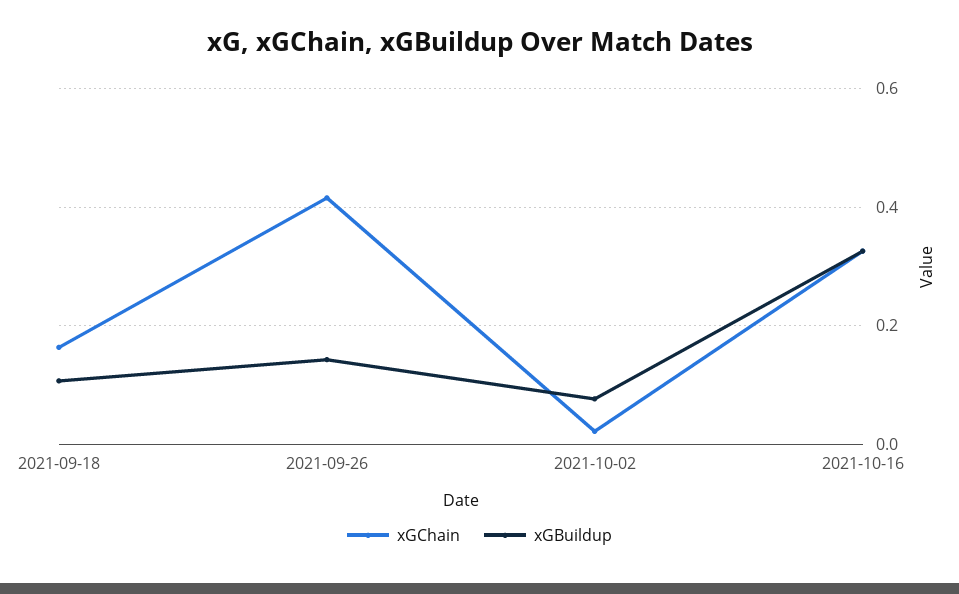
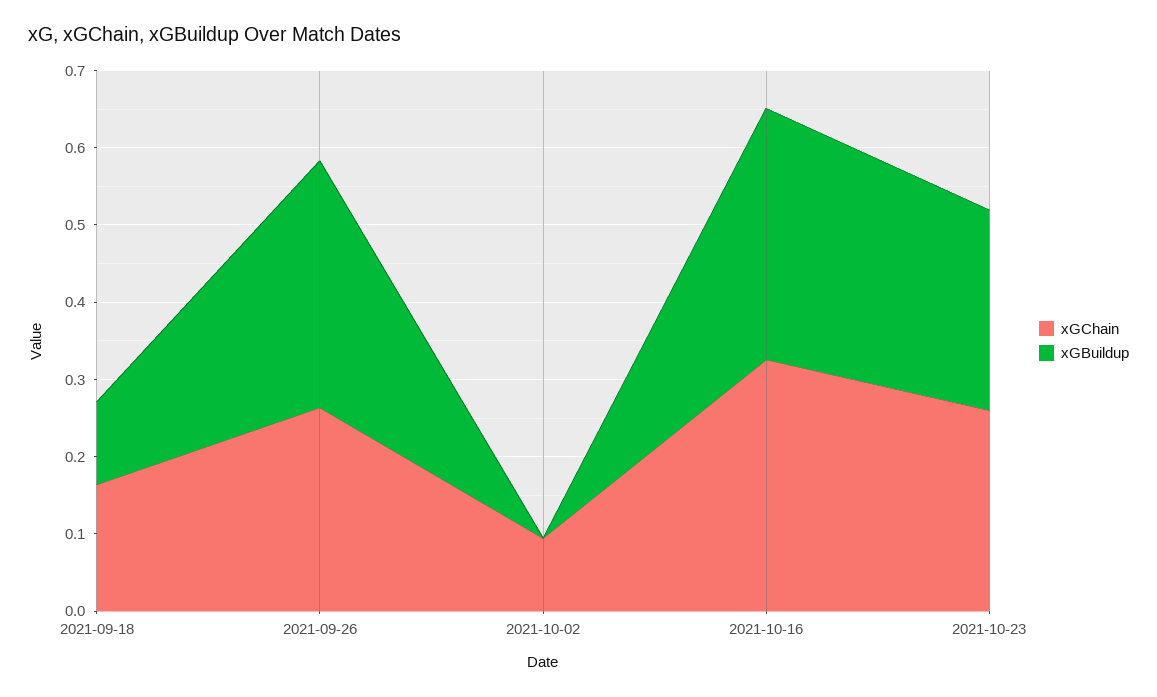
xGChain, 2021-09-26: 0.42 -> 0.26
xGBuildup, 2021-09-26: 0.14 -> 0.32
xGChain, 2021-10-02: 0.02 -> 0.1
xGBuildup, 2021-10-02: 0.08 -> 0
xGChain, 2021-10-23: none -> 0.26
xGBuildup, 2021-10-23: none -> 0.26

